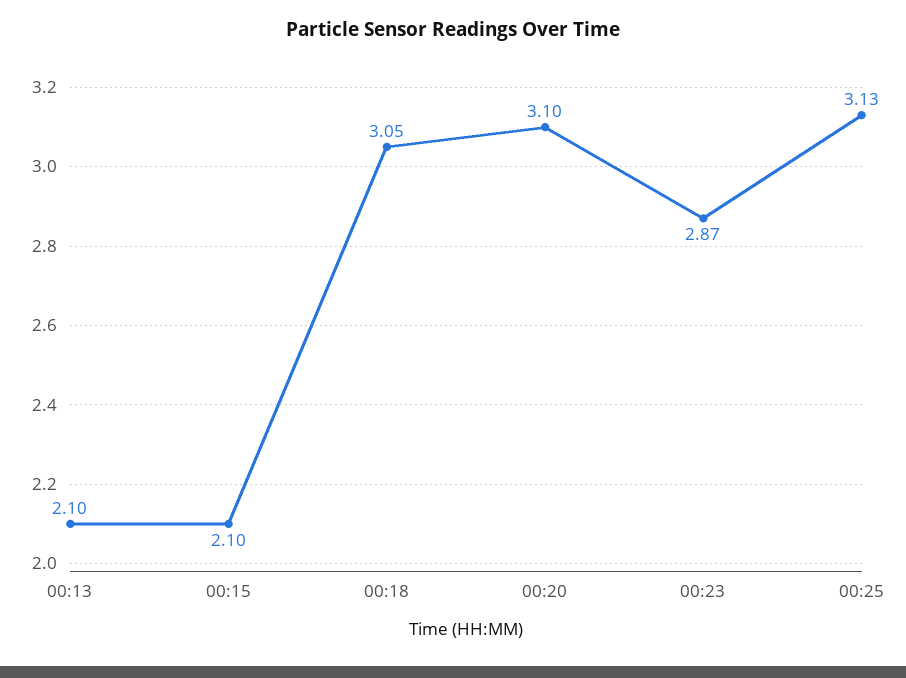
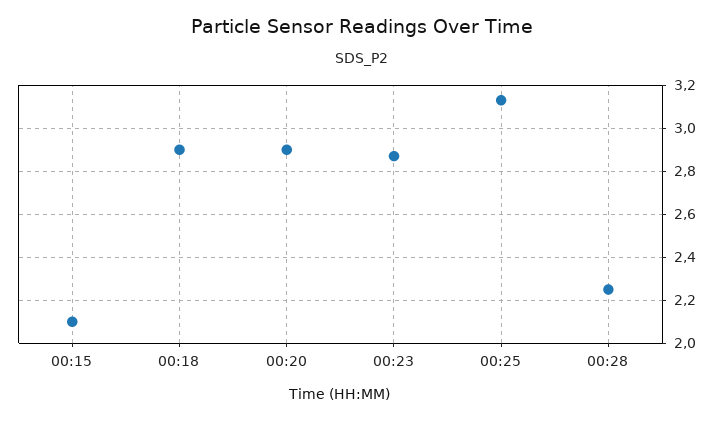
00:13: 2.1 -> none
00:18: 3.05 -> 2.9
00:20: 3.1 -> 2.9
00:28: none -> 2.25

